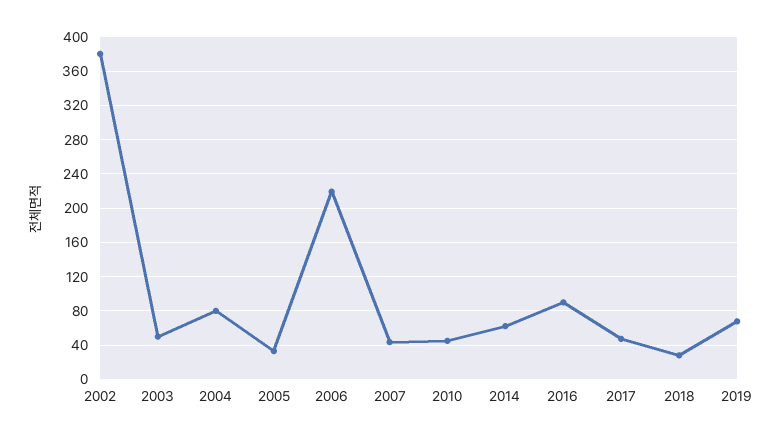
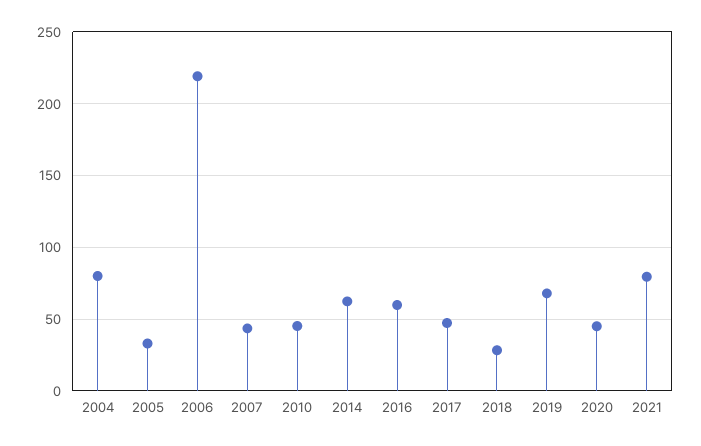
2002: 380 -> none
2003: 50 -> none
2016: 90 -> 60
2020: none -> 45
2021: none -> 80

